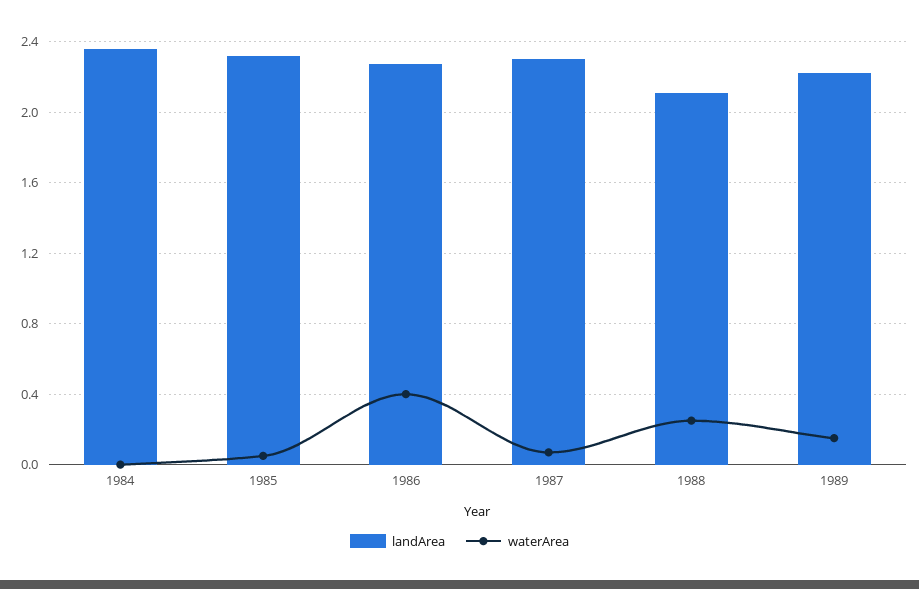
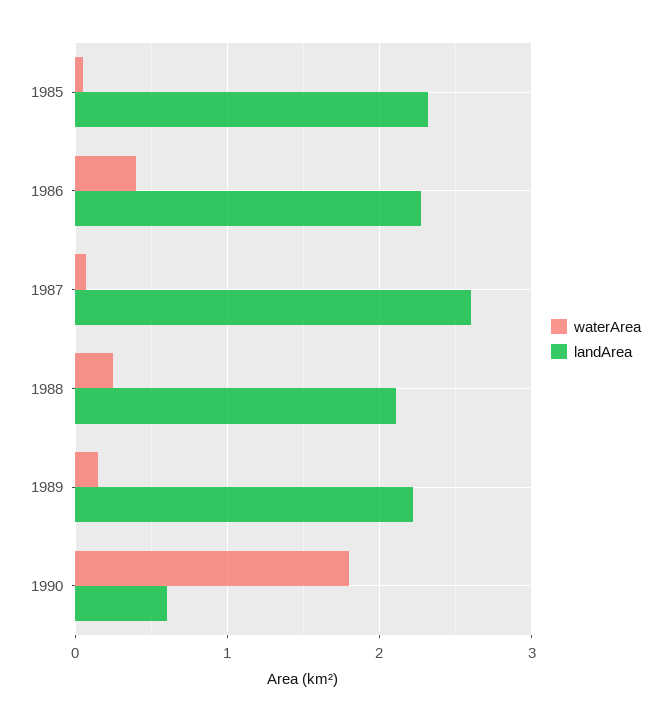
landArea, 1984: 2.35 -> none
waterArea, 1984: 0 -> none
landArea, 1987: 2.3 -> 2.6
waterArea, 1990: none -> 1.8
landArea, 1990: none -> 0.6

